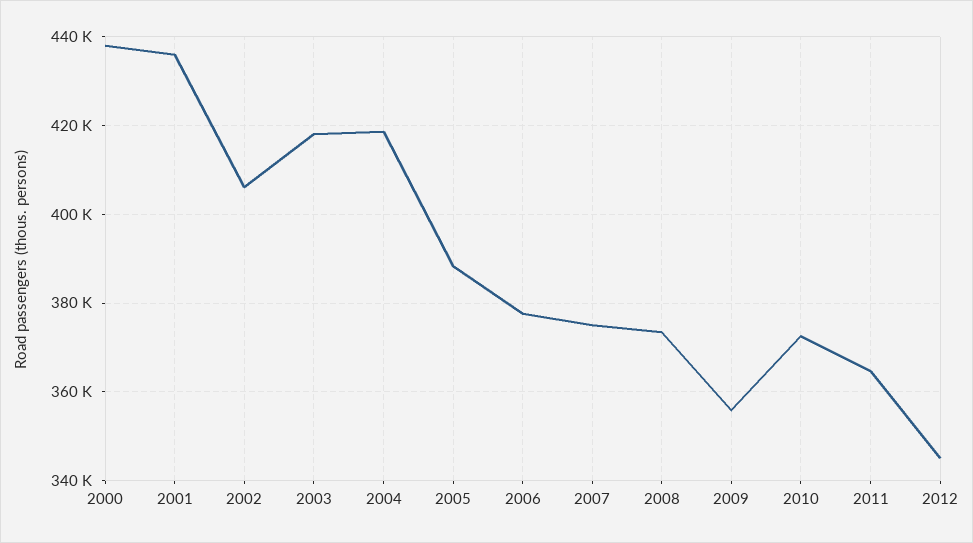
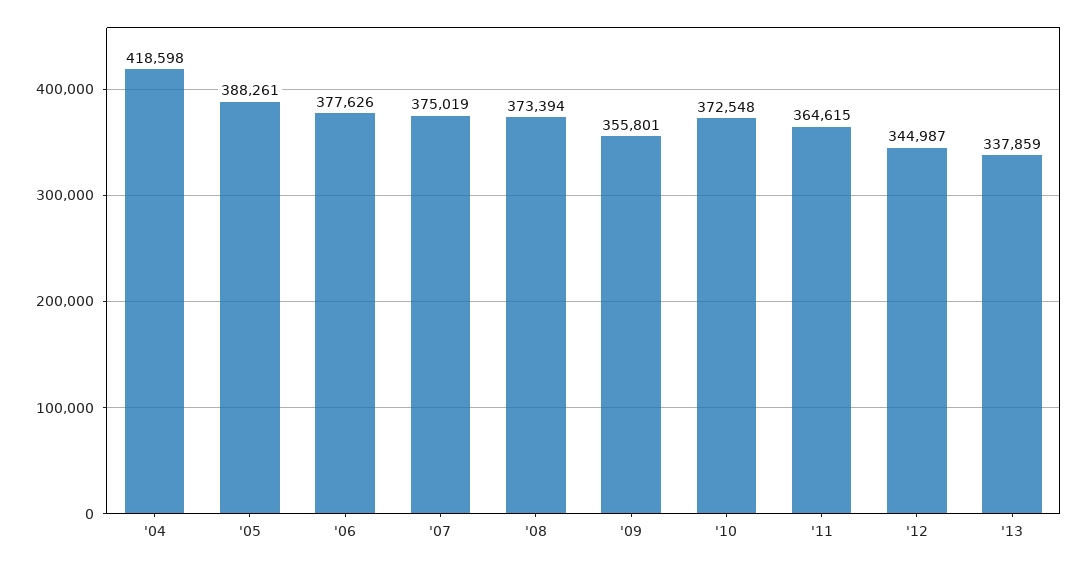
2000: 438000 -> none
2001: 436000 -> none
2002: 406000 -> none
2003: 418000 -> none
'13: none -> 337859

